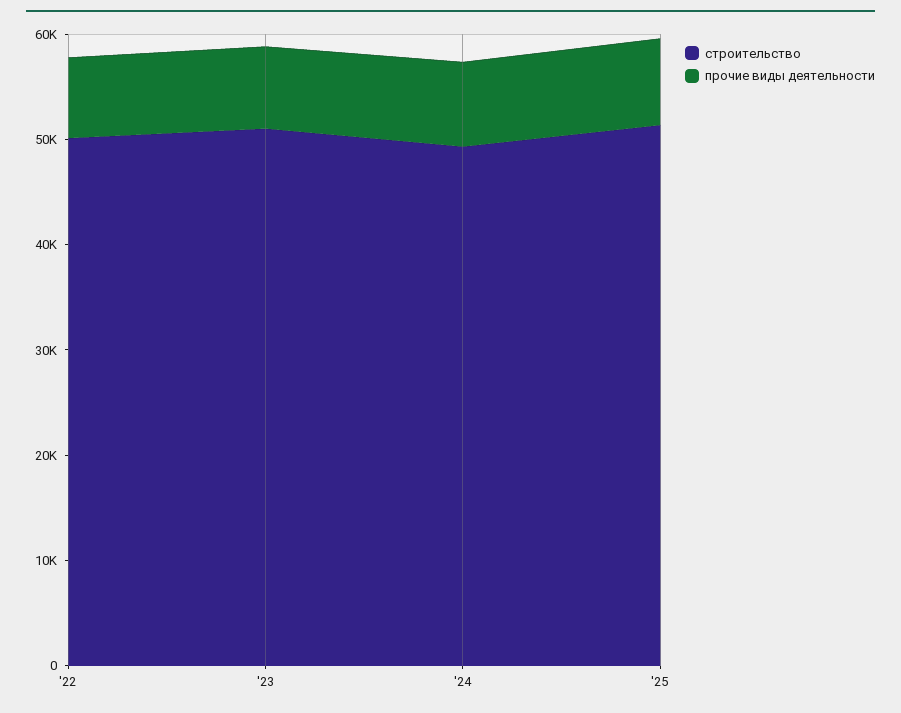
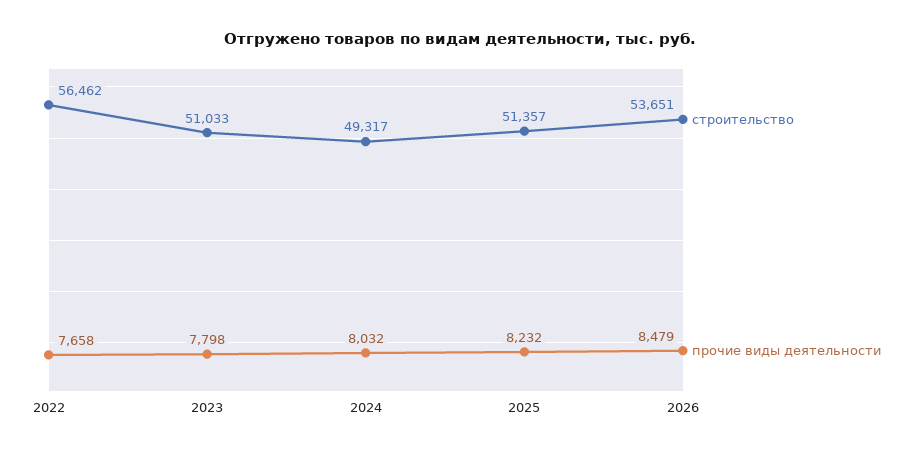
строительство, '22: 50000 -> 56462
строительство, 2026: none -> 53651
прочие виды деятельности, 2026: none -> 8479

